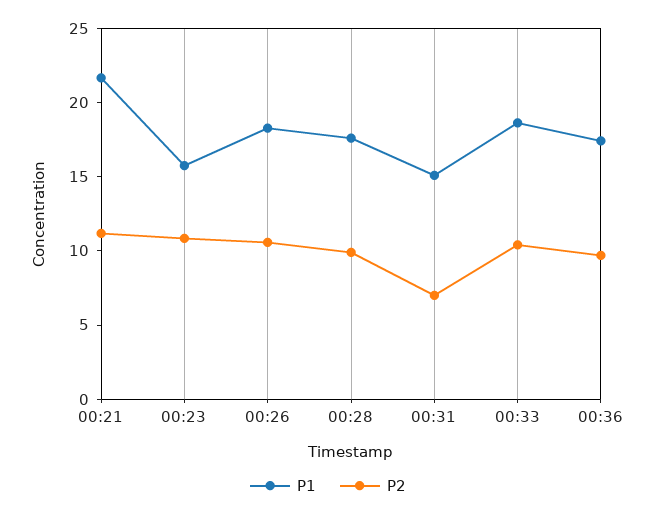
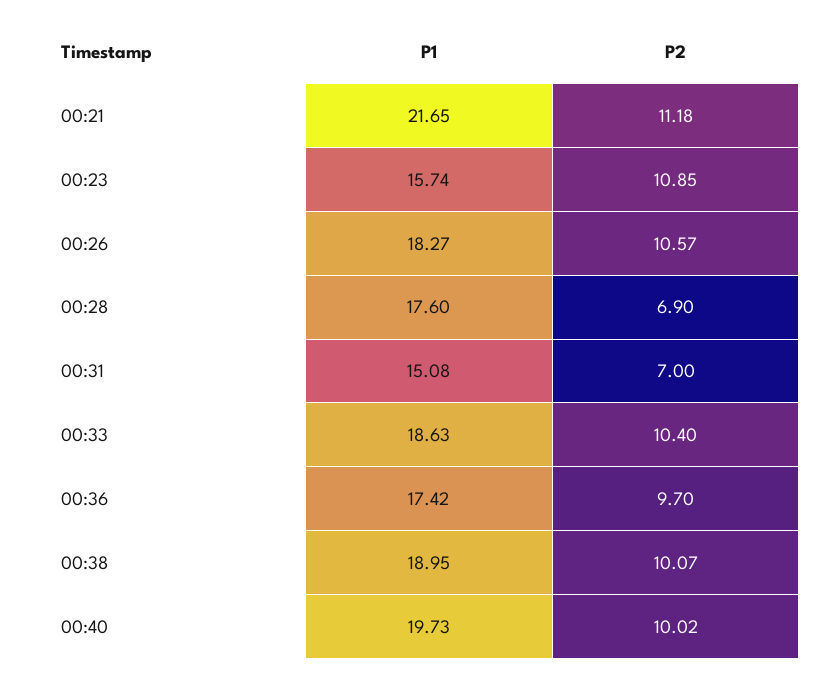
P2, 00:28: 10 -> 6.9
P1, 00:38: none -> 18.95
P2, 00:38: none -> 10.07
P1, 00:40: none -> 19.73
P2, 00:40: none -> 10.02

